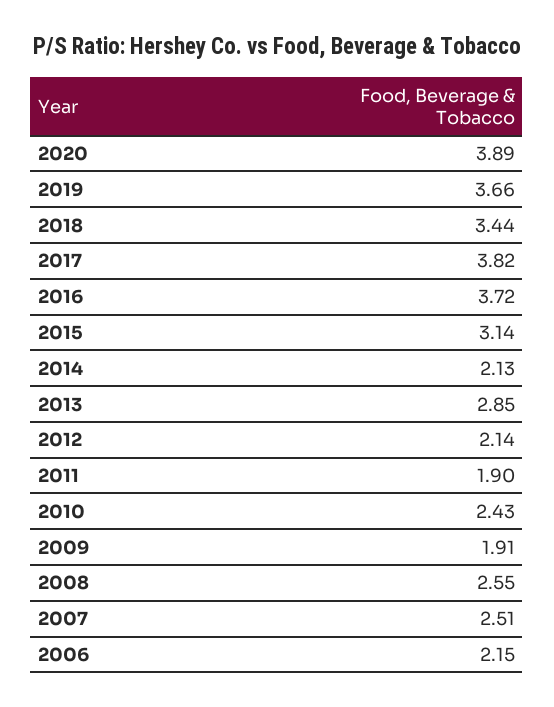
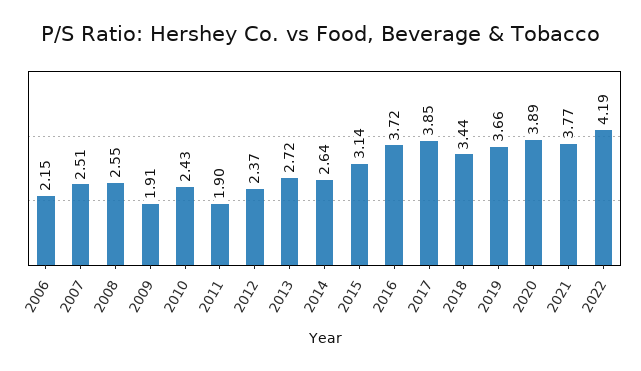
2017: 3.82 -> 3.85
2014: 2.13 -> 2.64
2013: 2.85 -> 2.72
2012: 2.14 -> 2.37
2021: none -> 3.77
2022: none -> 4.19

